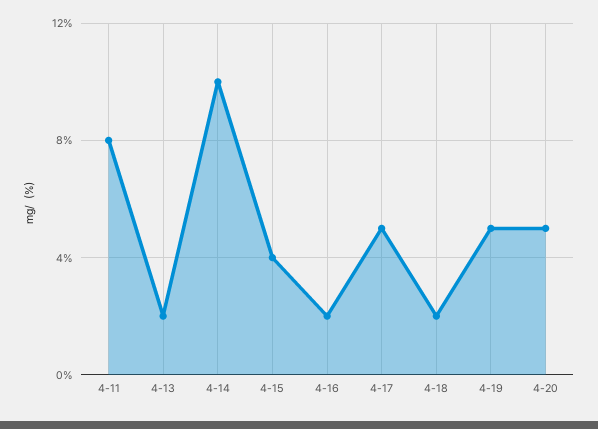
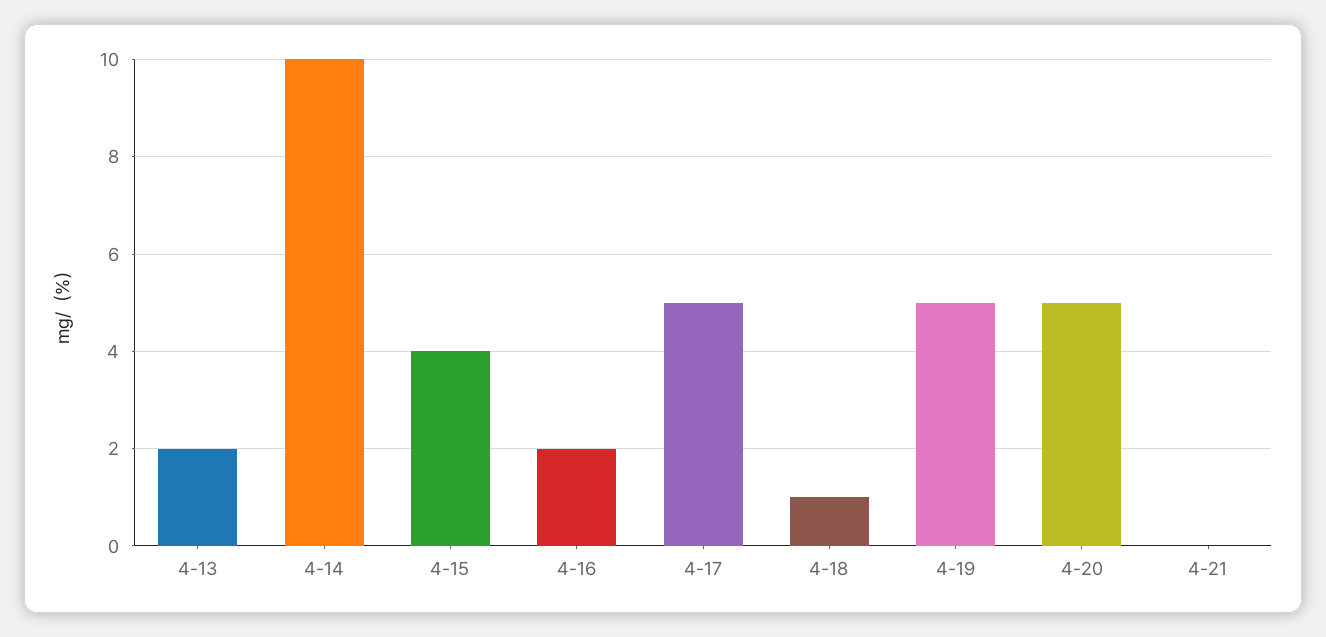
4-11: 8 -> none
4-18: 2 -> 1
4-21: none -> 0

